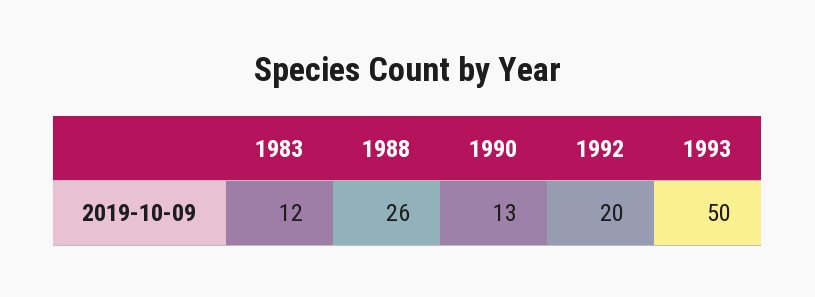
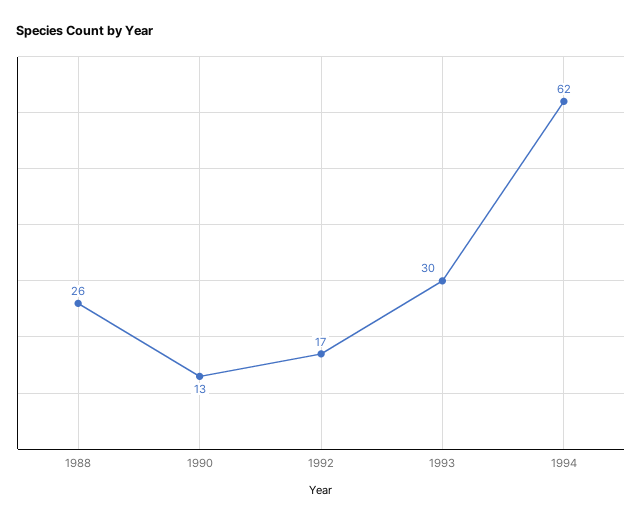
1983: 12 -> none
1992: 20 -> 17
1993: 50 -> 30
1994: none -> 62

